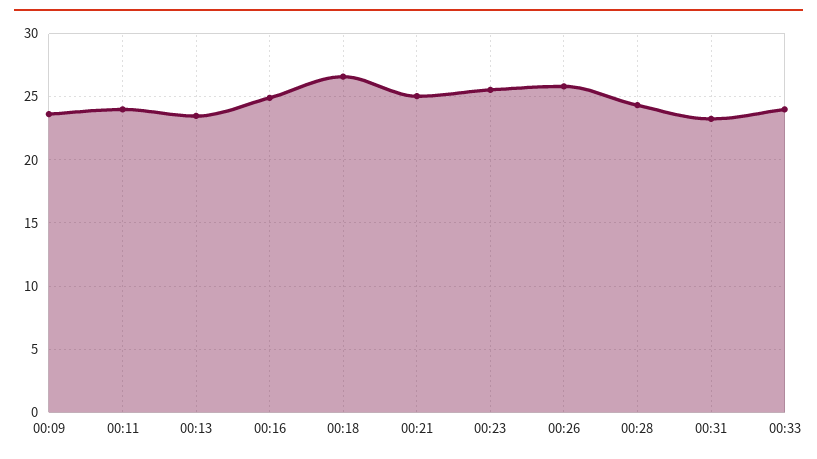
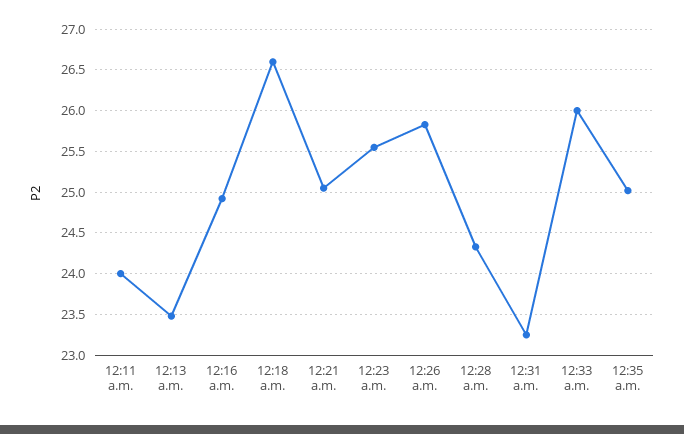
00:09: 23.5 -> none
00:33: 24 -> 26
12:35 a.m.: none -> 25

